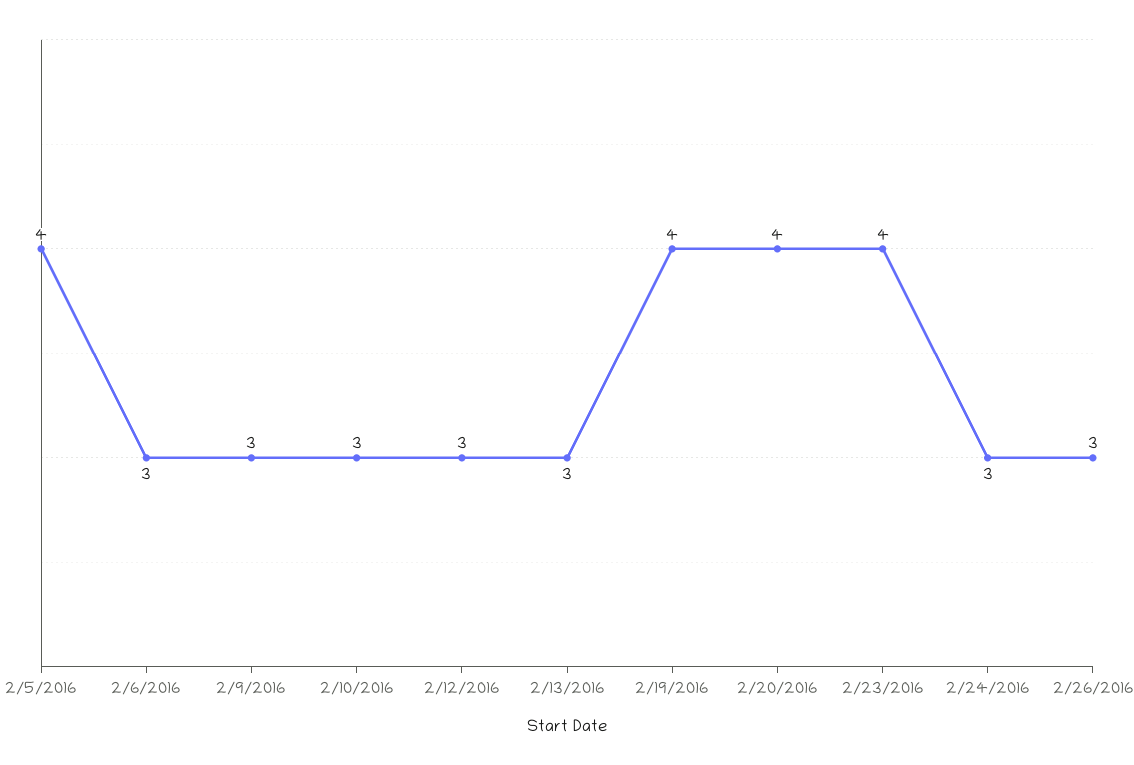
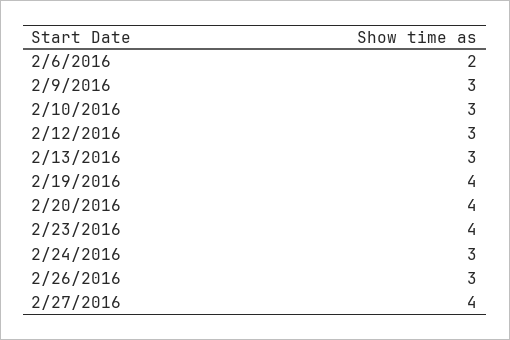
2/5/2016: 4 -> none
2/6/2016: 3 -> 2
2/27/2016: none -> 4

